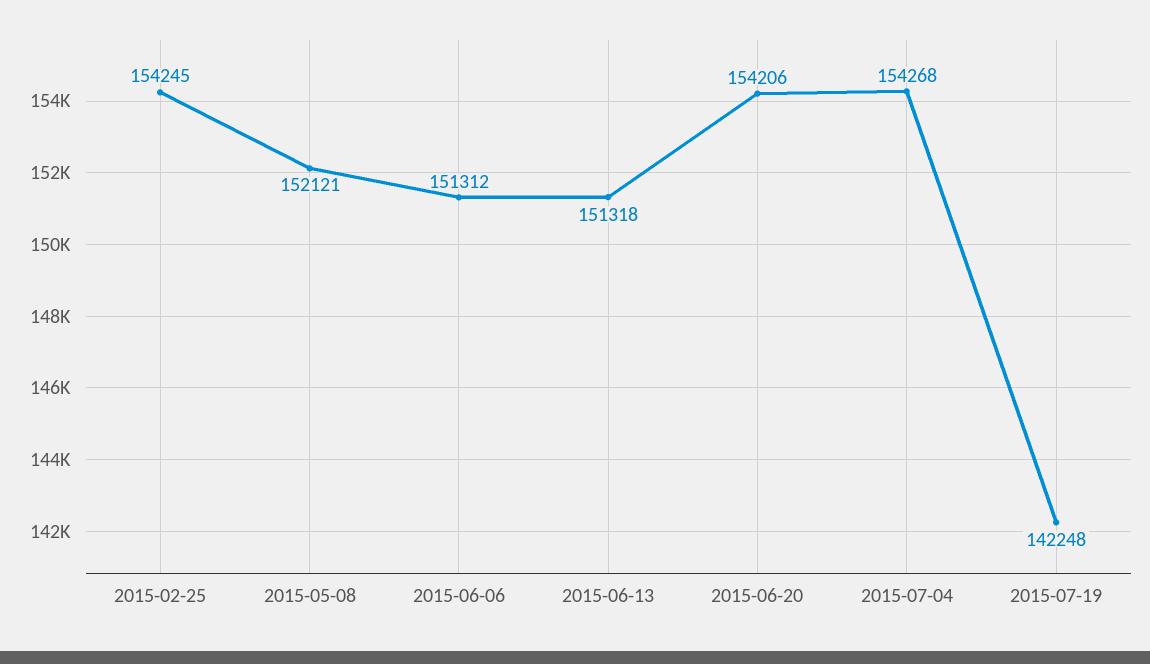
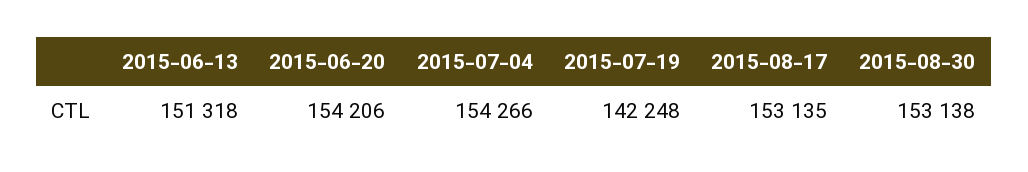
2015-02-25: 154245 -> none
2015-05-08: 152121 -> none
2015-06-06: 151312 -> none
2015-07-04: 154268 -> 154266
2015-08-17: none -> 153135
2015-08-30: none -> 153138

